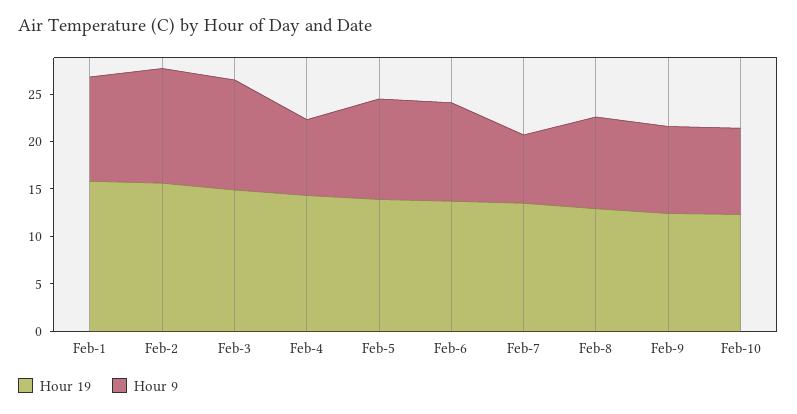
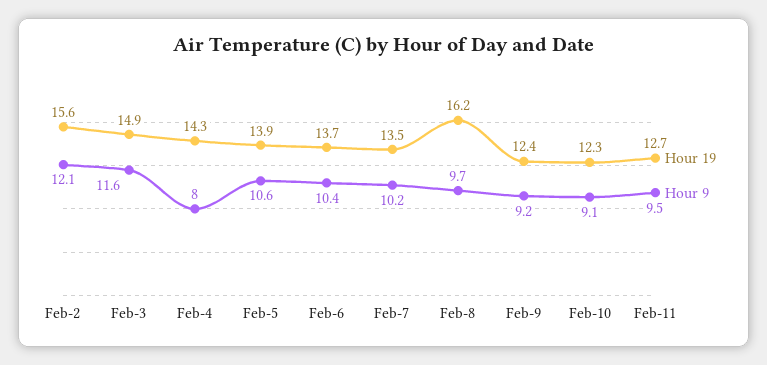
Hour 19, Feb-1: 16 -> none
Hour 9, Feb-1: 11 -> none
Hour 9, Feb-7: 7 -> 10.2
Hour 19, Feb-8: 13 -> 16.2
Hour 19, Feb-11: none -> 12.7
Hour 9, Feb-11: none -> 9.5

